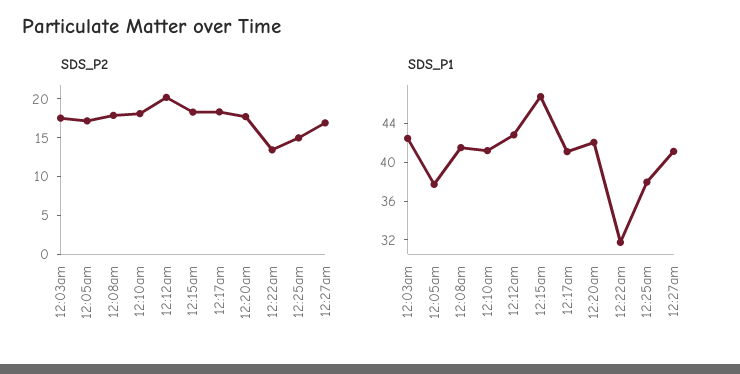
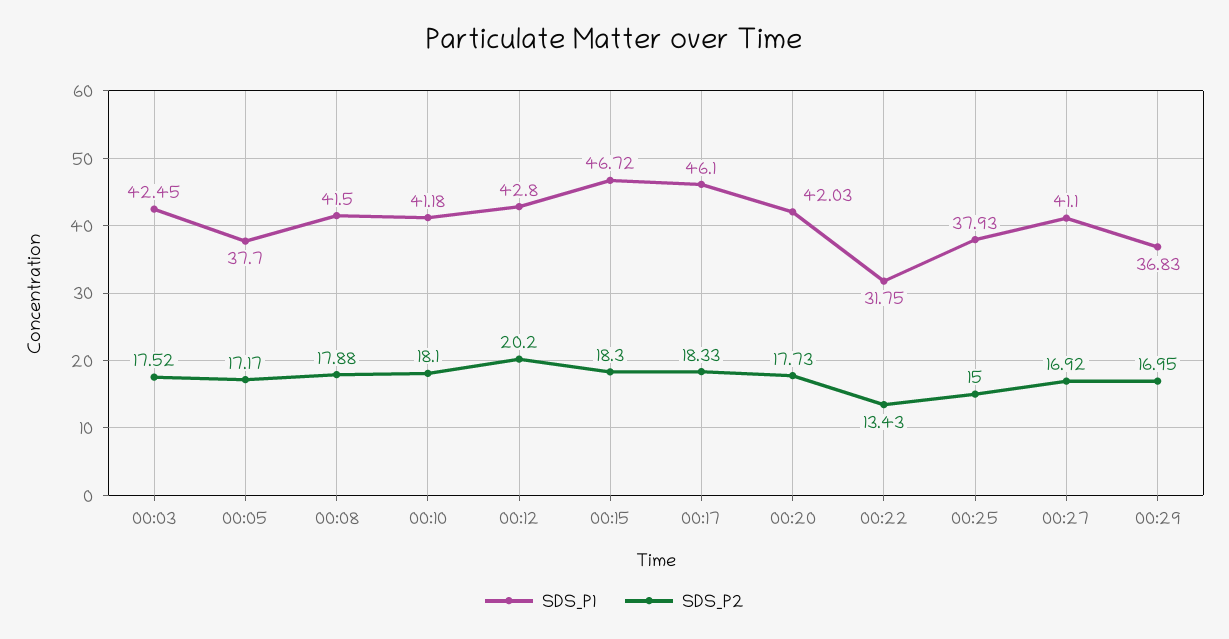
SDS_P1, 12:17am: 41 -> 46.1
SDS_P1, 00:29: none -> 36.83
SDS_P2, 00:29: none -> 16.95

